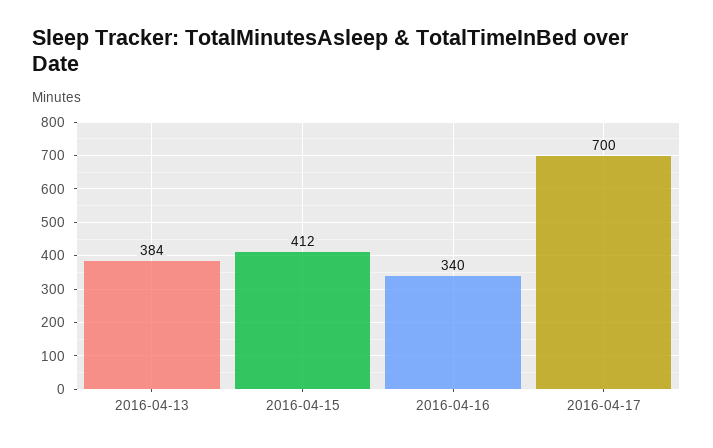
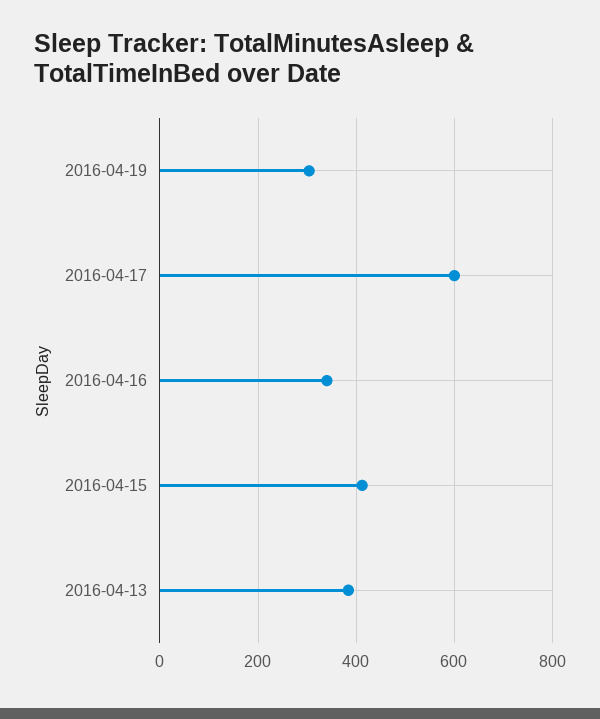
2016-04-17: 700 -> 600
2016-04-19: none -> 300

